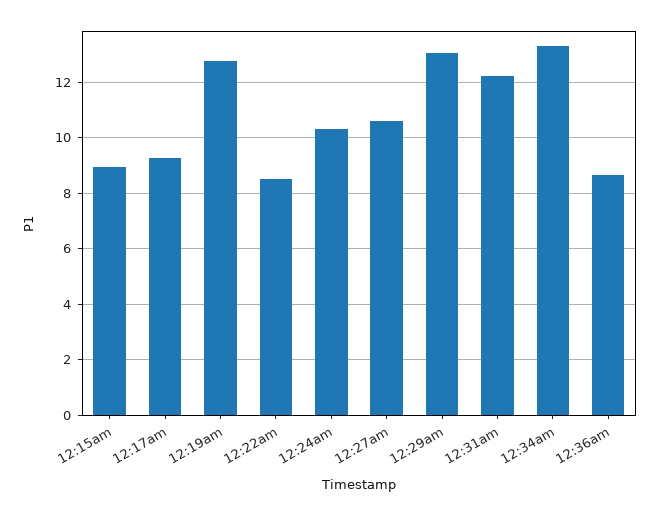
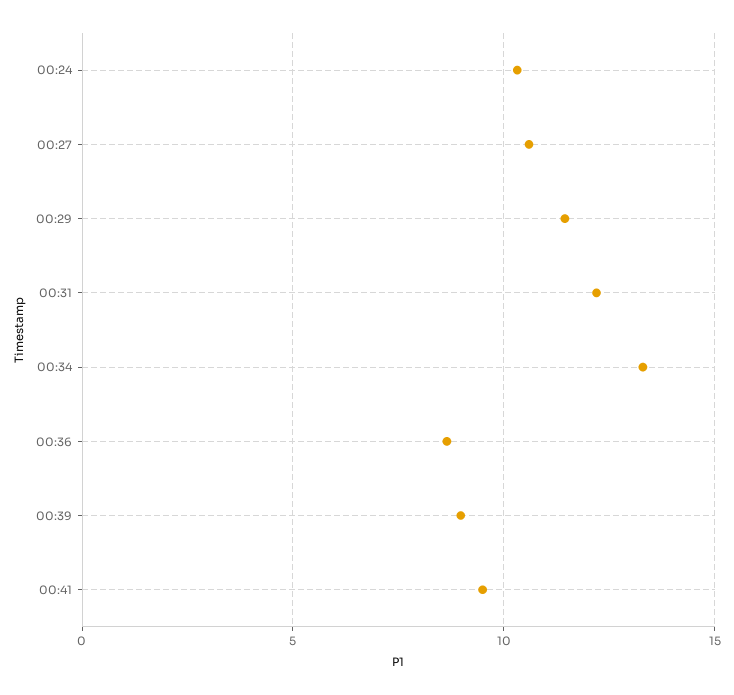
12:15am: 9 -> none
12:17am: 9.25 -> none
12:19am: 12.75 -> none
12:22am: 8.5 -> none
12:29am: 13 -> 11.5
00:39: none -> 9
00:41: none -> 9.5

